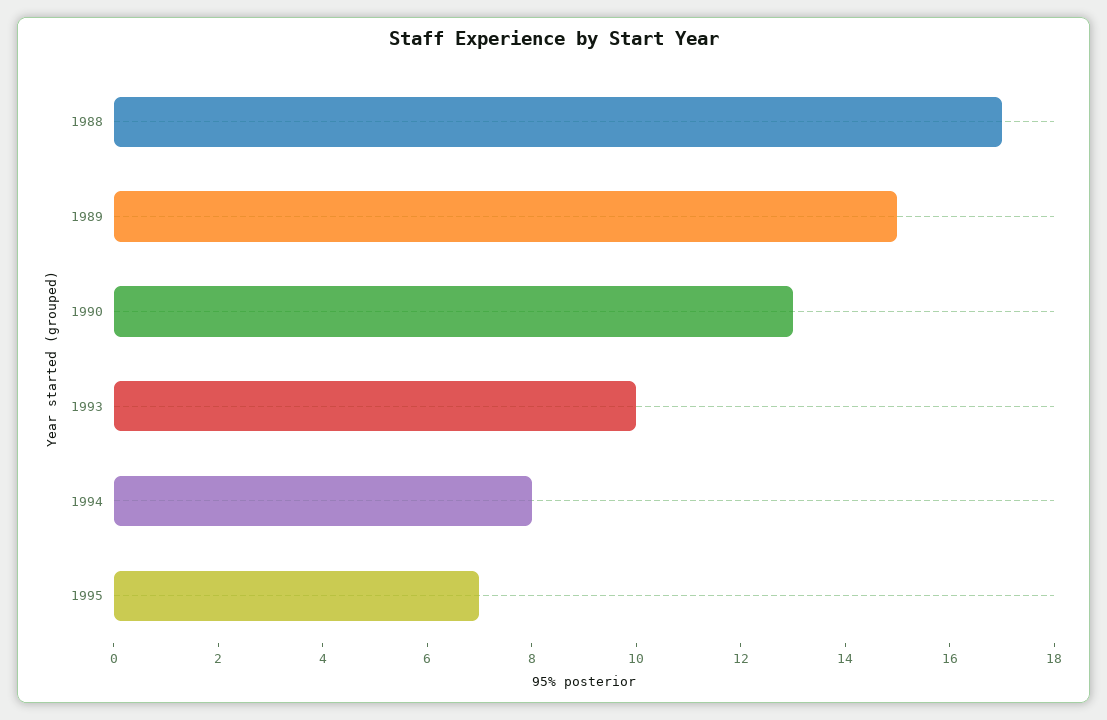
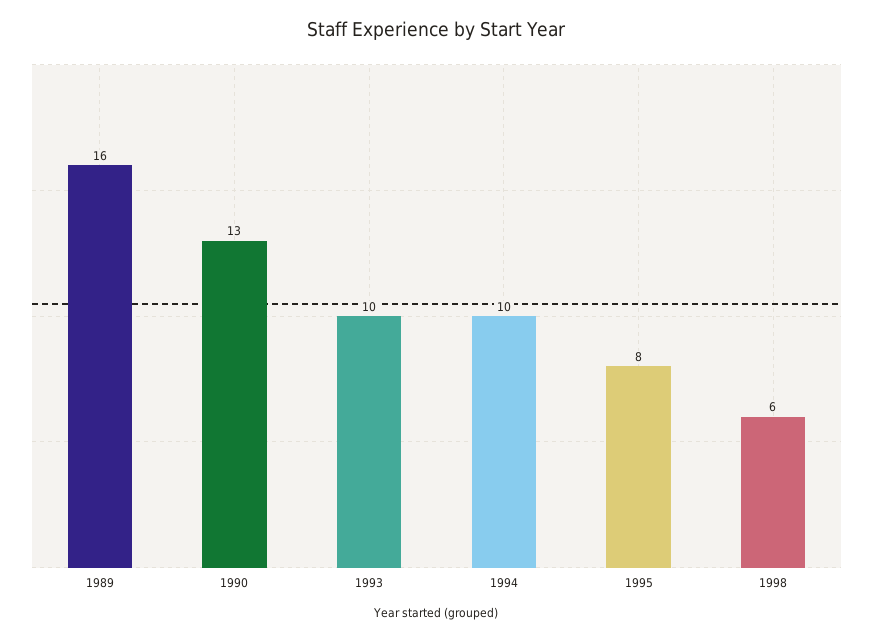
1988: 17 -> none
1989: 15 -> 16
1994: 8 -> 10
1995: 7 -> 8
1998: none -> 6

